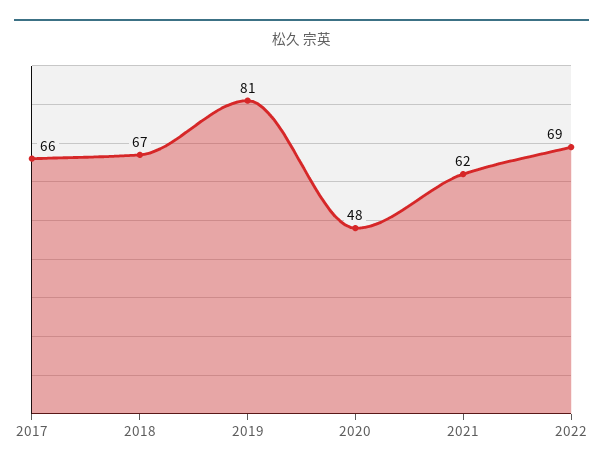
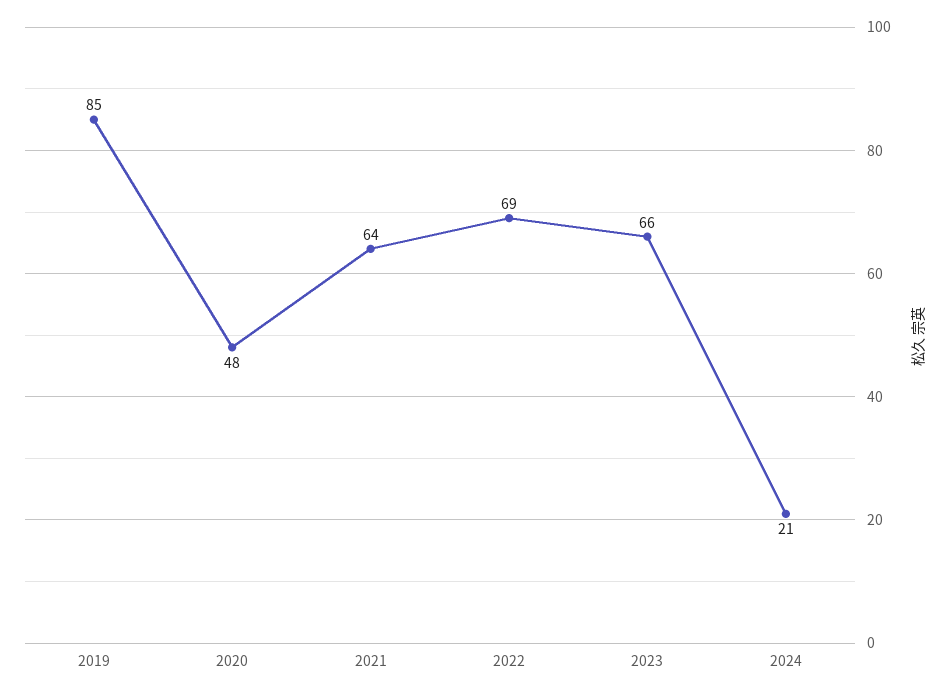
2017: 66 -> none
2018: 67 -> none
2019: 81 -> 85
2021: 62 -> 64
2023: none -> 66
2024: none -> 21

